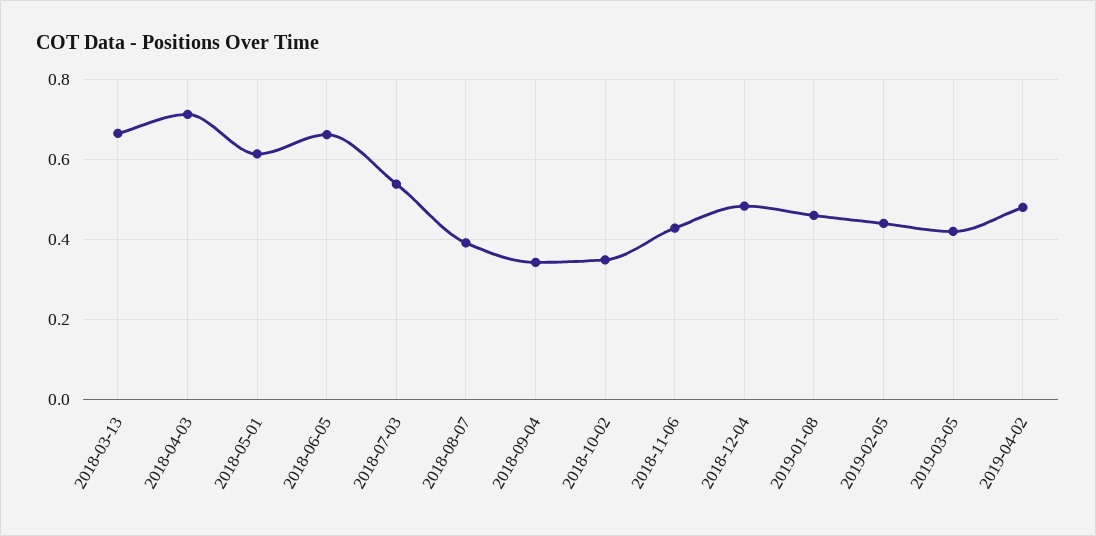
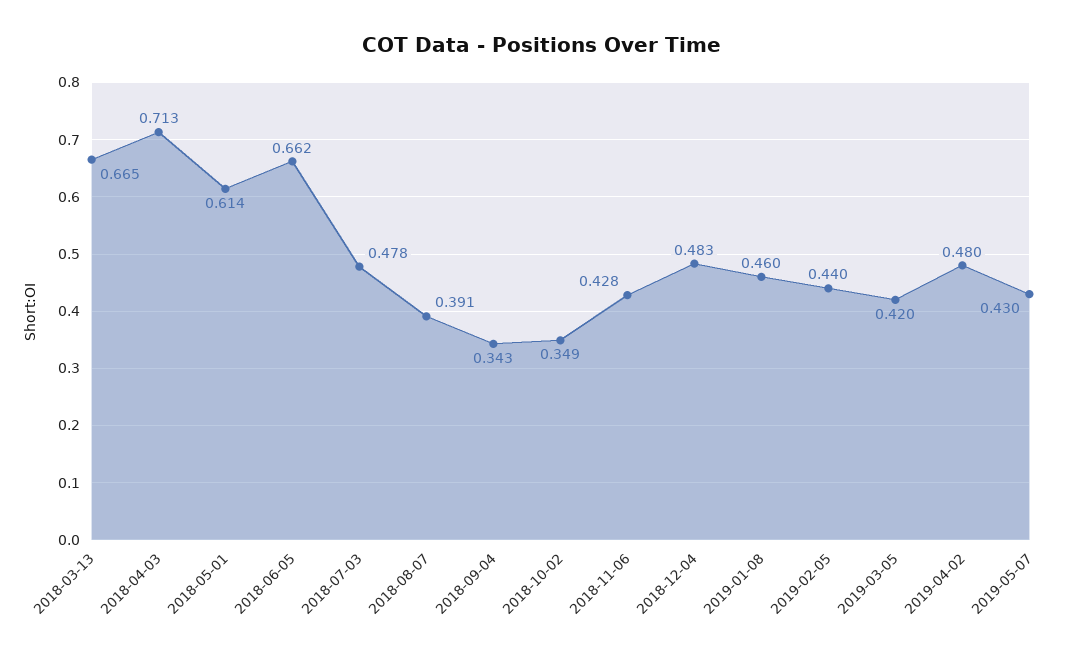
2018-07-03: 0.54 -> 0.478
2019-05-07: none -> 0.43

